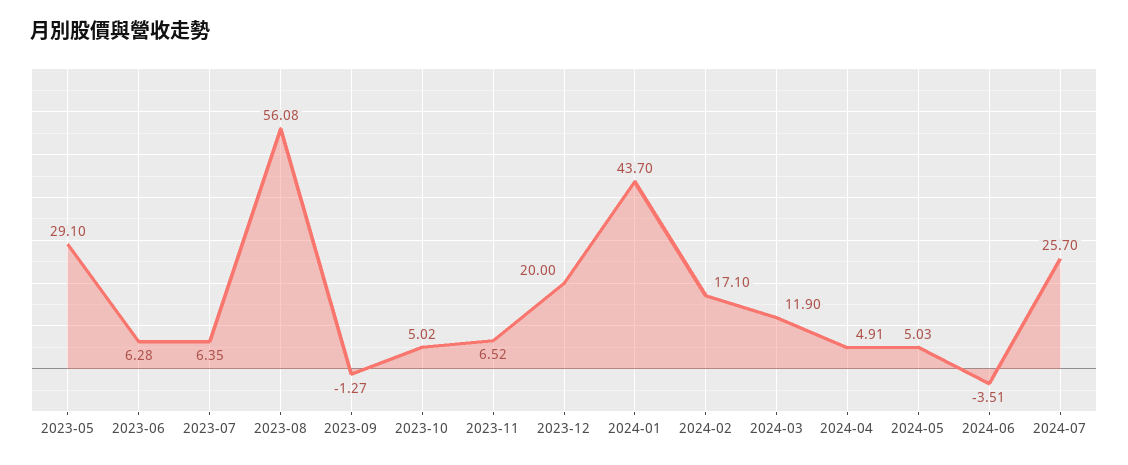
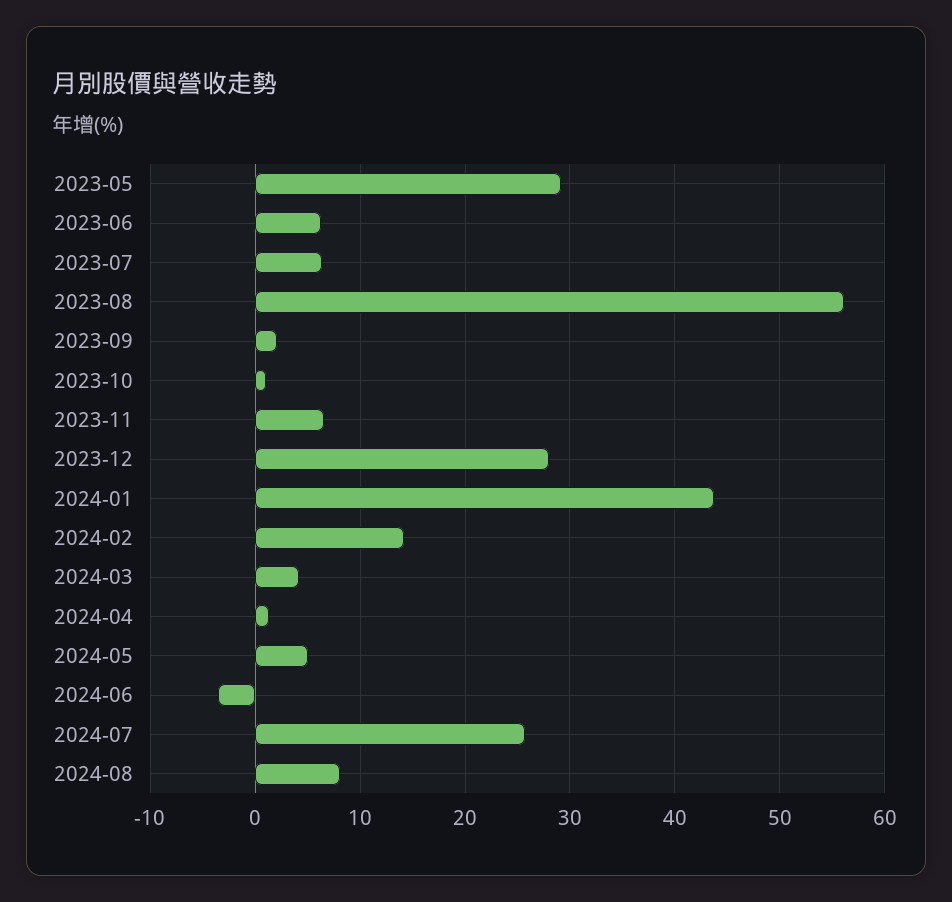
2023-09: -1.27 -> 2
2023-10: 5.02 -> 1
2023-12: 20 -> 28
2024-02: 17.1 -> 14
2024-03: 11.9 -> 4
2024-04: 4.91 -> 1
2024-08: none -> 8

